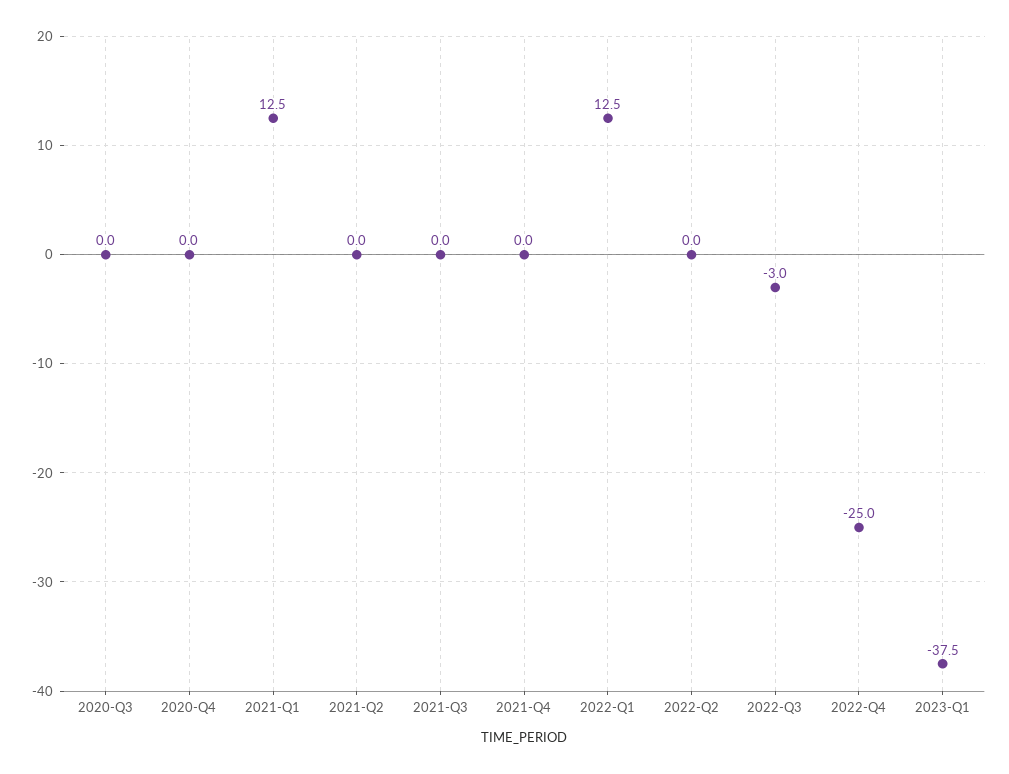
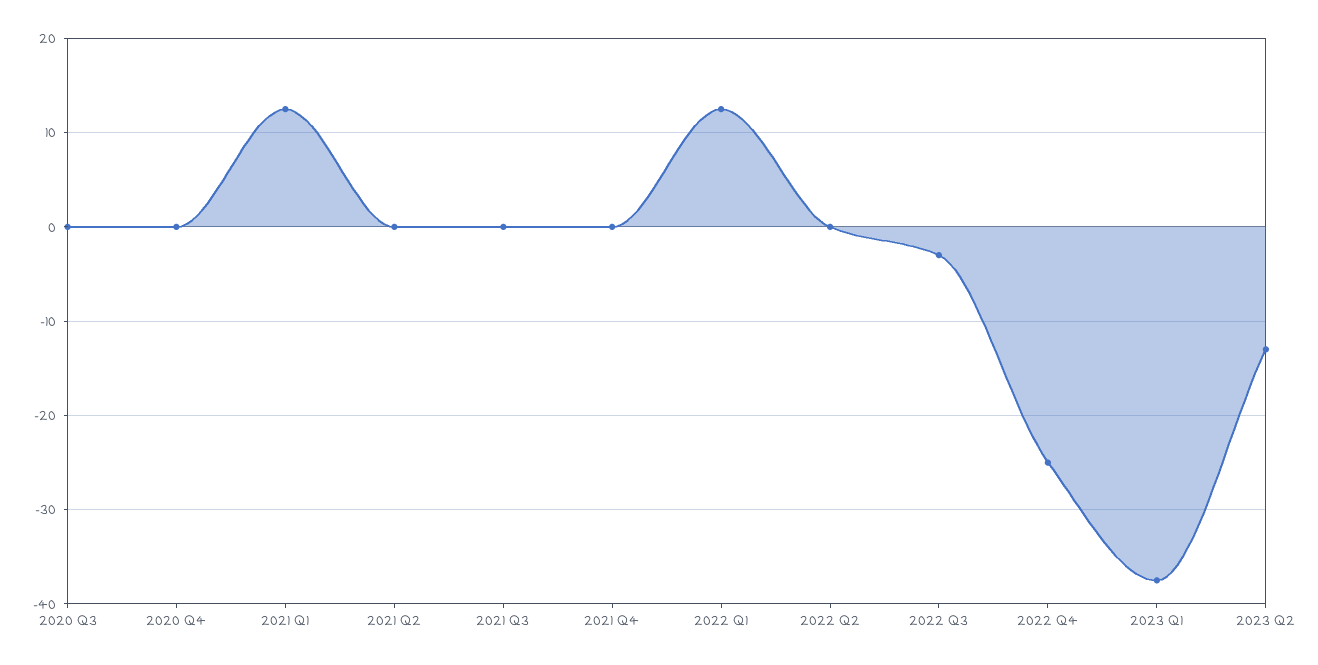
2023 Q2: none -> -13

